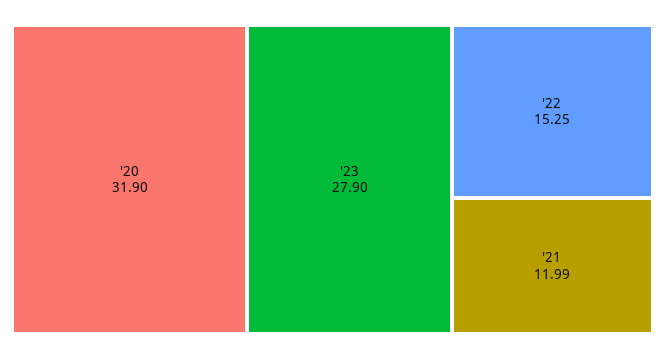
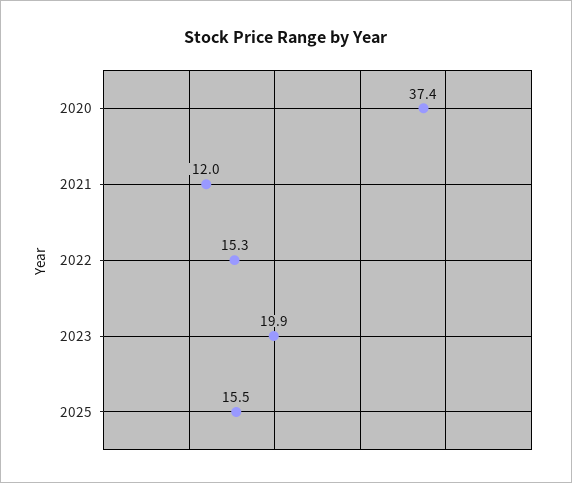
'20: 31.9 -> 37.4
'23: 27.9 -> 19.9
2025: none -> 15.5

